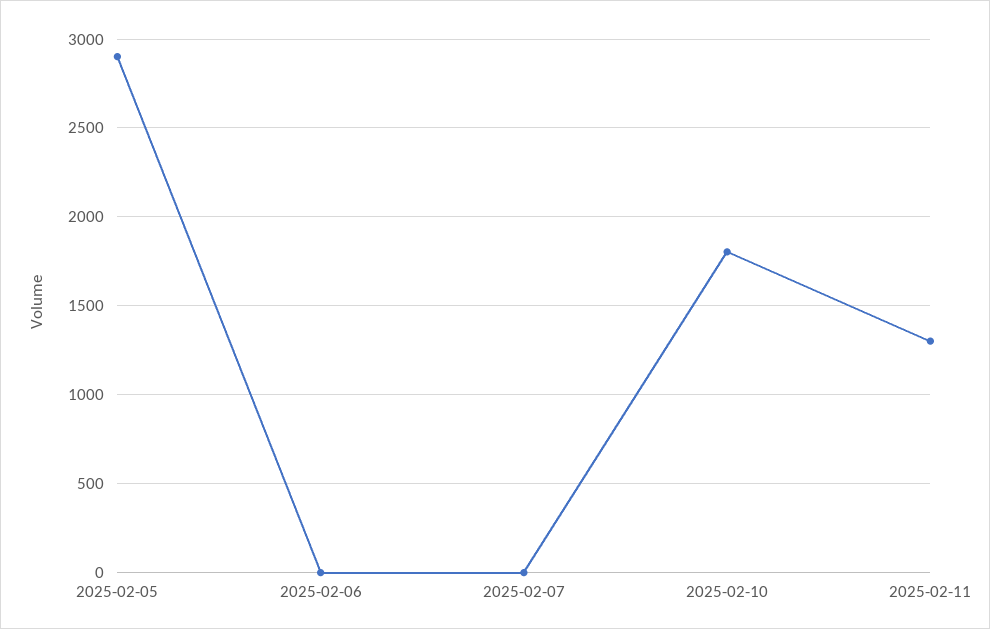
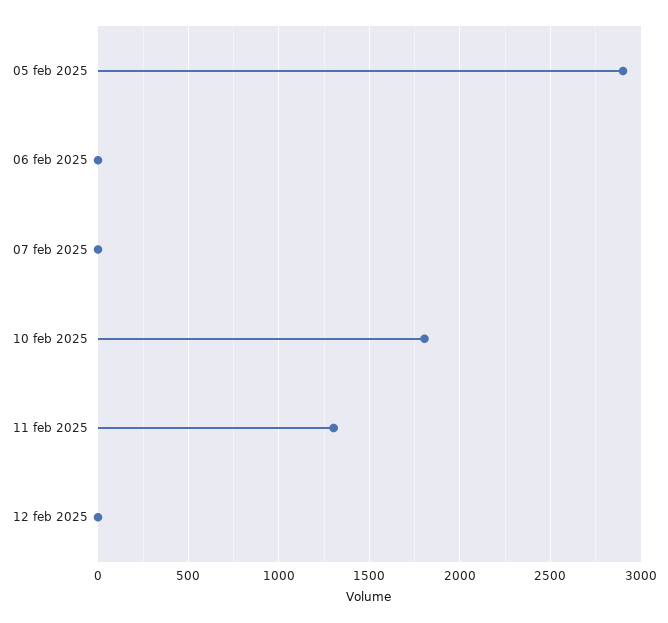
12 feb 2025: none -> 0

